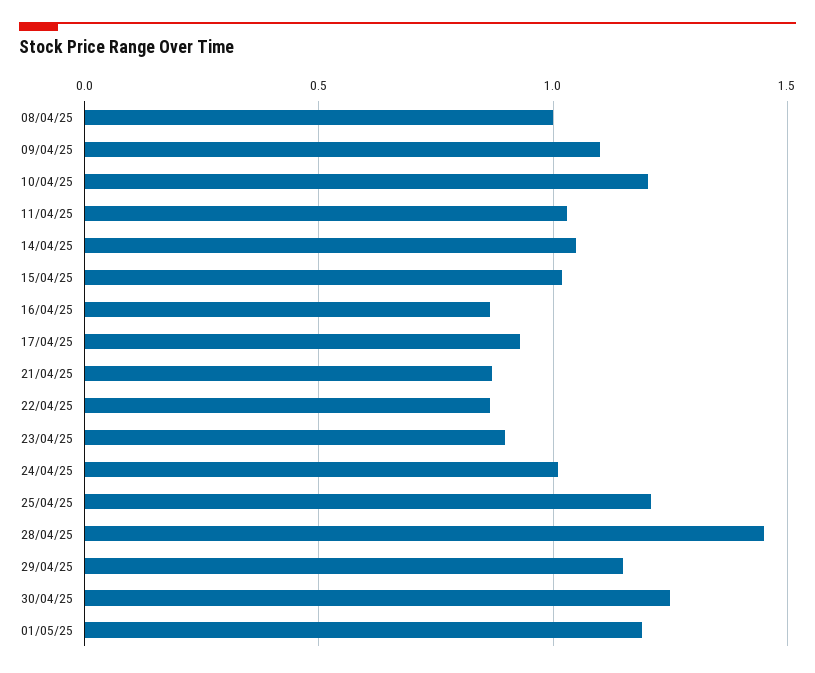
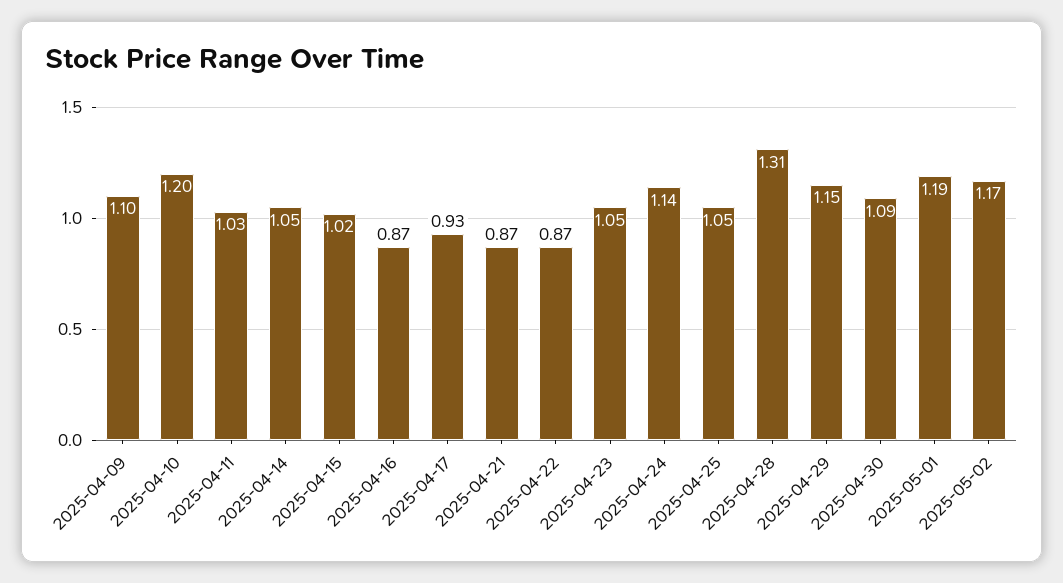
08/04/25: 1 -> none
23/04/25: 0.9 -> 1.05
24/04/25: 1 -> 1.14
25/04/25: 1.2 -> 1.05
28/04/25: 1.45 -> 1.31
30/04/25: 1.25 -> 1.09
2025-05-02: none -> 1.17

